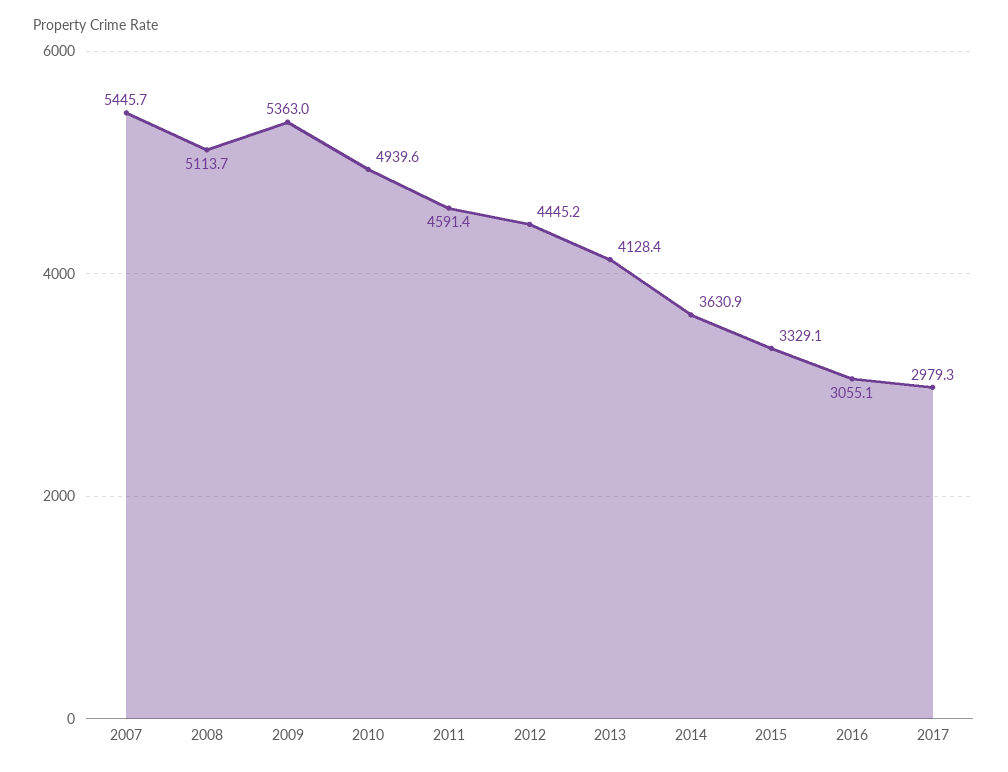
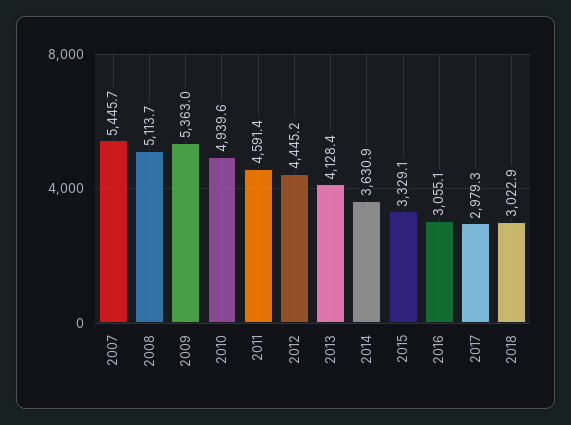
2018: none -> 3022.9

